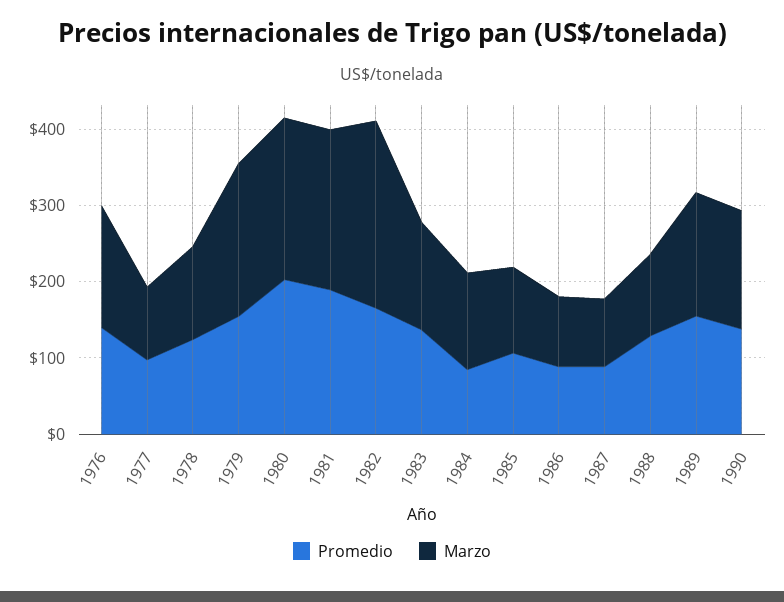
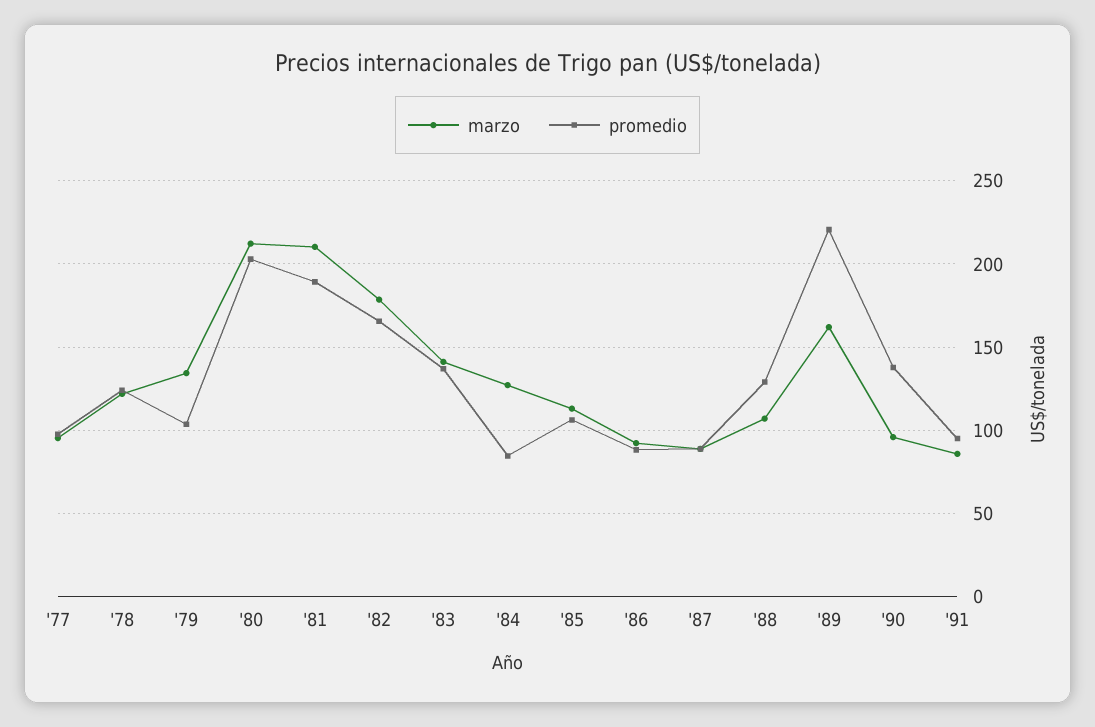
Promedio, 1976: 140 -> none
Marzo, 1976: 160 -> none
Promedio, 1979: 160 -> 105
Marzo, 1979: 200 -> 135
Marzo, 1982: 240 -> 180
Promedio, 1989: 160 -> 220
Marzo, 1990: 160 -> 95
Marzo, '91: none -> 85
Promedio, '91: none -> 95

